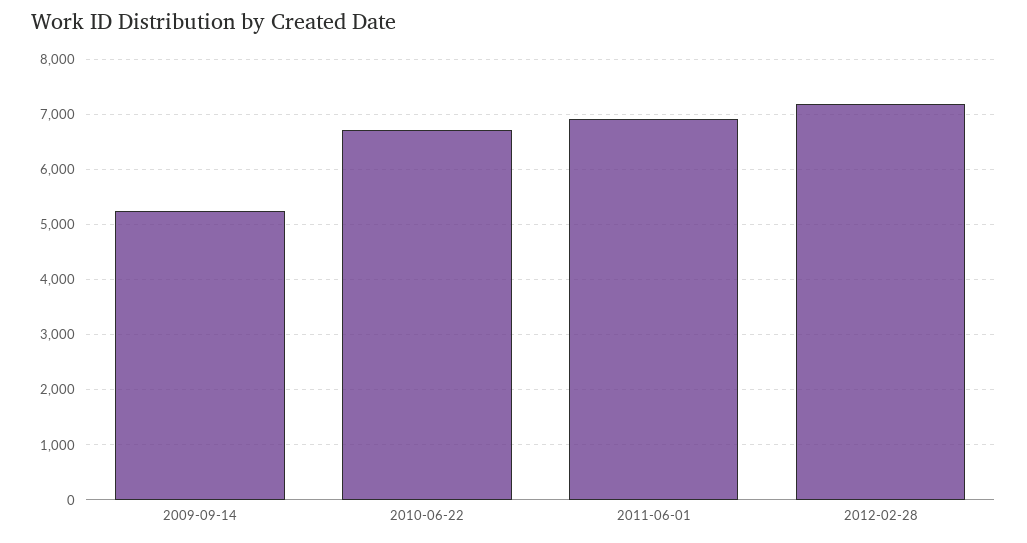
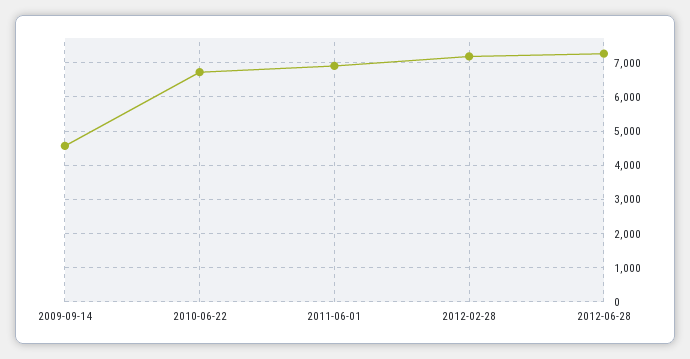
2009-09-14: 5200 -> 4600
2012-06-28: none -> 7200

